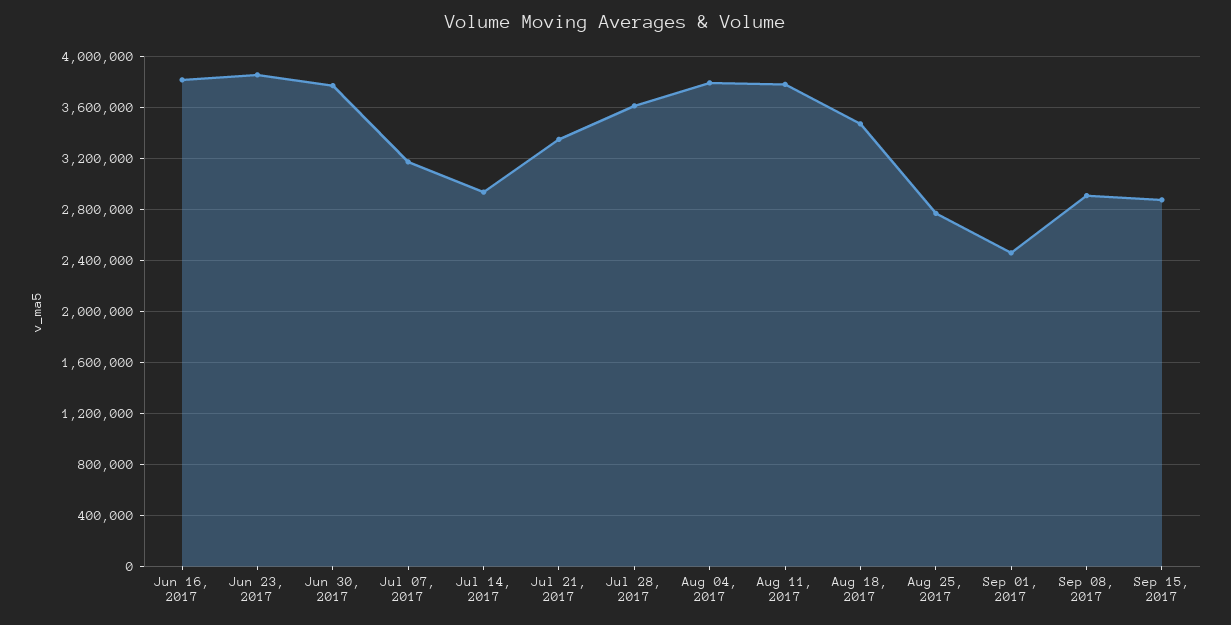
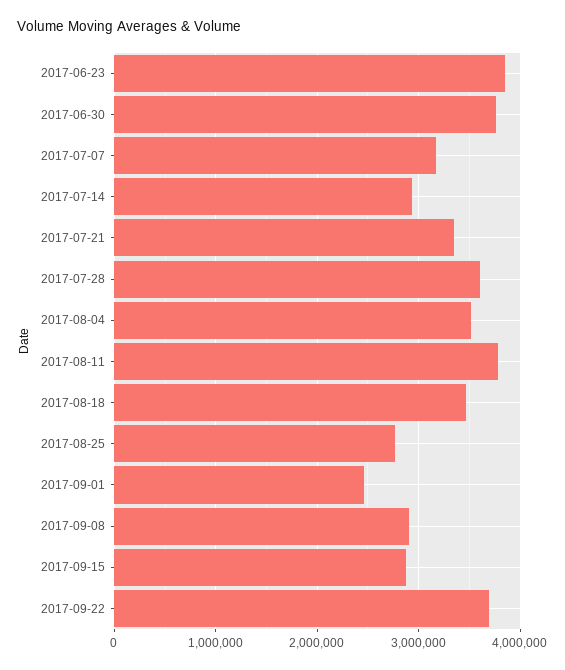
Jun 16, 2017: 3800000 -> none
Aug 04, 2017: 3800000 -> 3500000
2017-09-22: none -> 3700000

